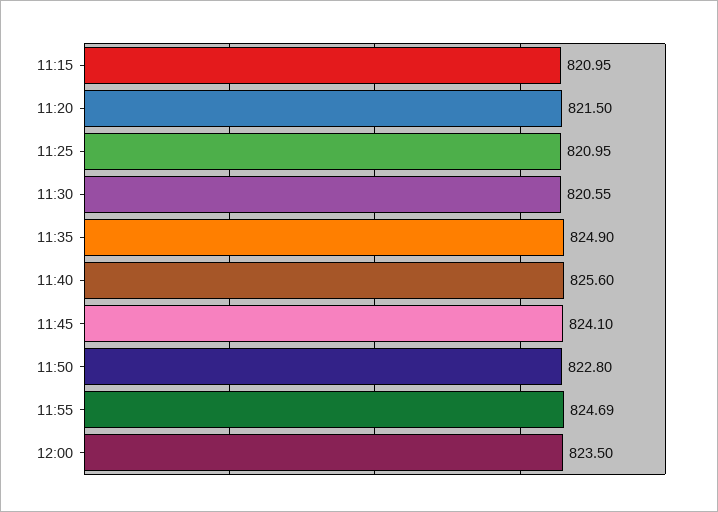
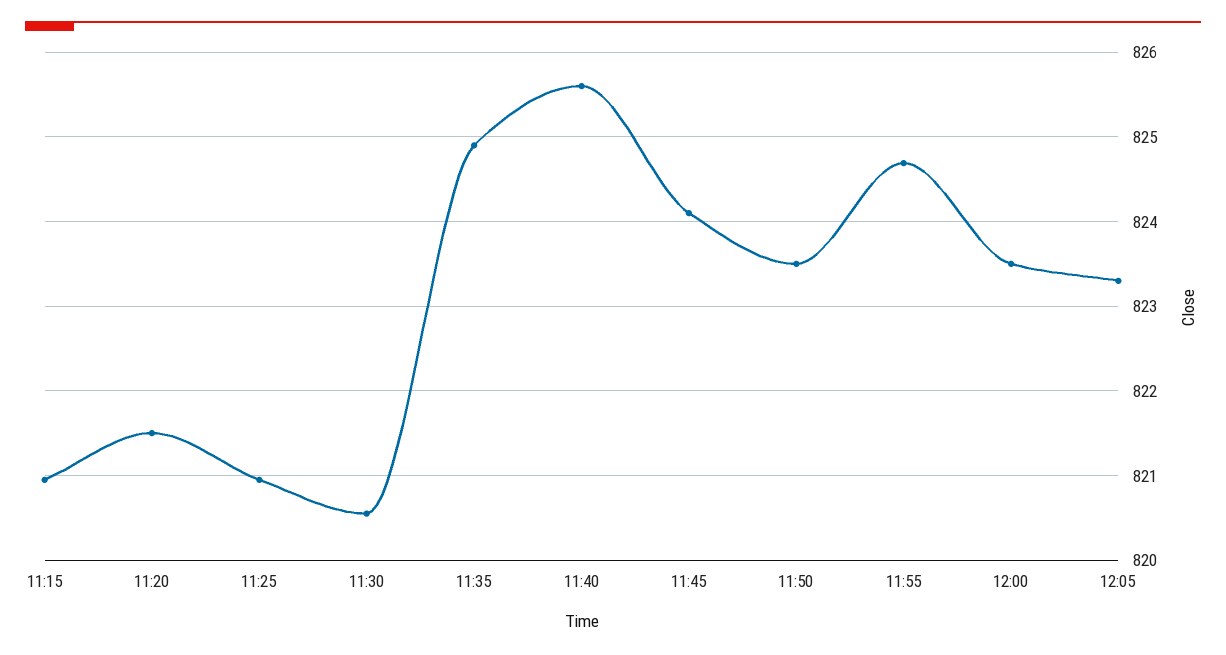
11:50: 822.8 -> 823.5
12:05: none -> 823.3

